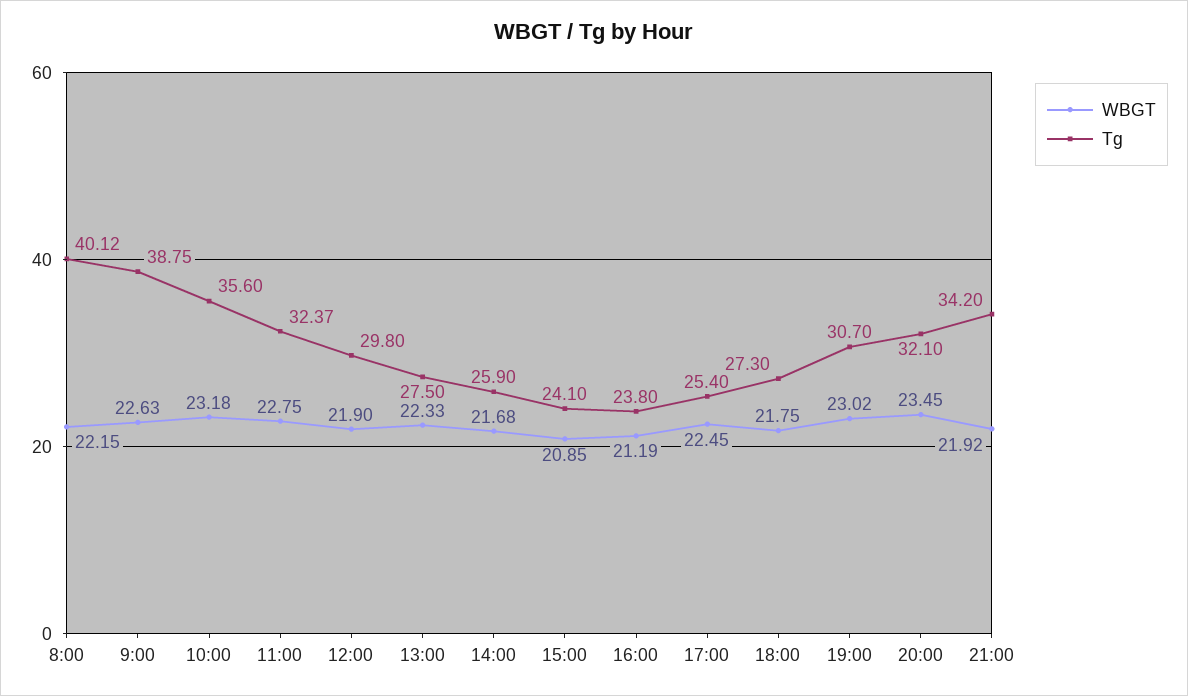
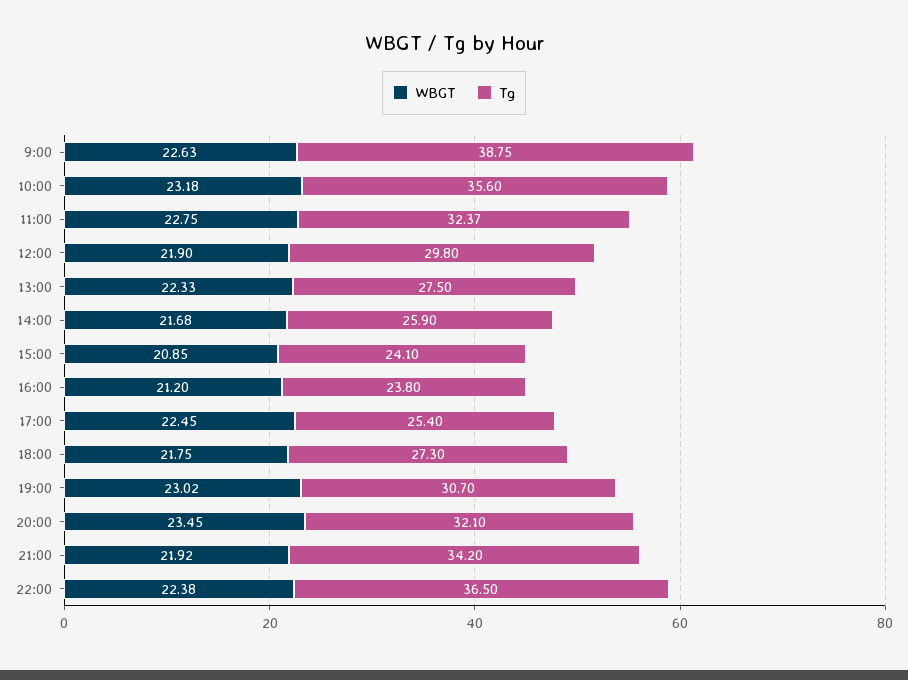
WBGT, 8:00: 22.15 -> none
Tg, 8:00: 40.12 -> none
WBGT, 16:00: 21.19 -> 21.2
WBGT, 22:00: none -> 22.38
Tg, 22:00: none -> 36.5

